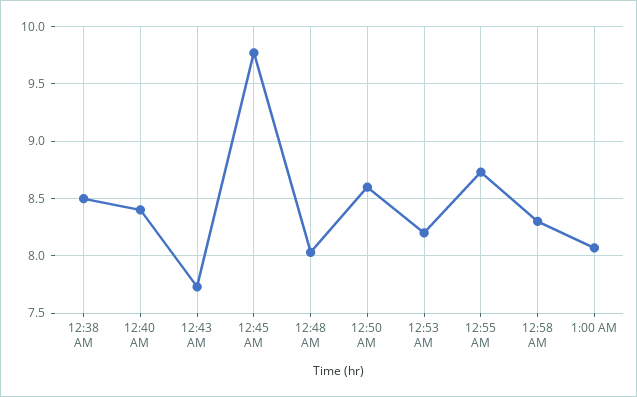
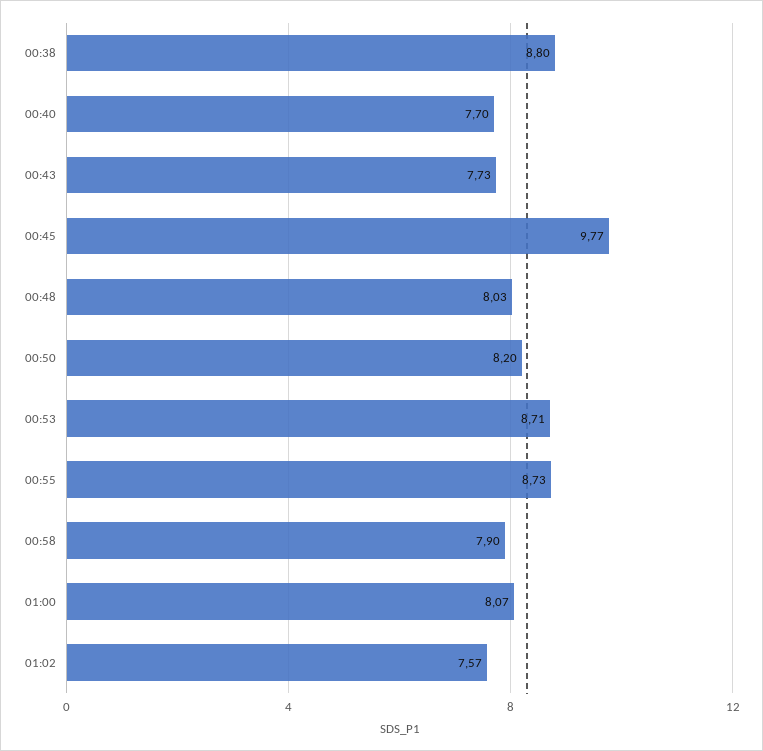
12:38 AM: 8.5 -> 8.8
12:40 AM: 8.4 -> 7.7
12:50 AM: 8.6 -> 8.2
12:53 AM: 8.2 -> 8.71
12:58 AM: 8.3 -> 7.9
01:02: none -> 7.57

